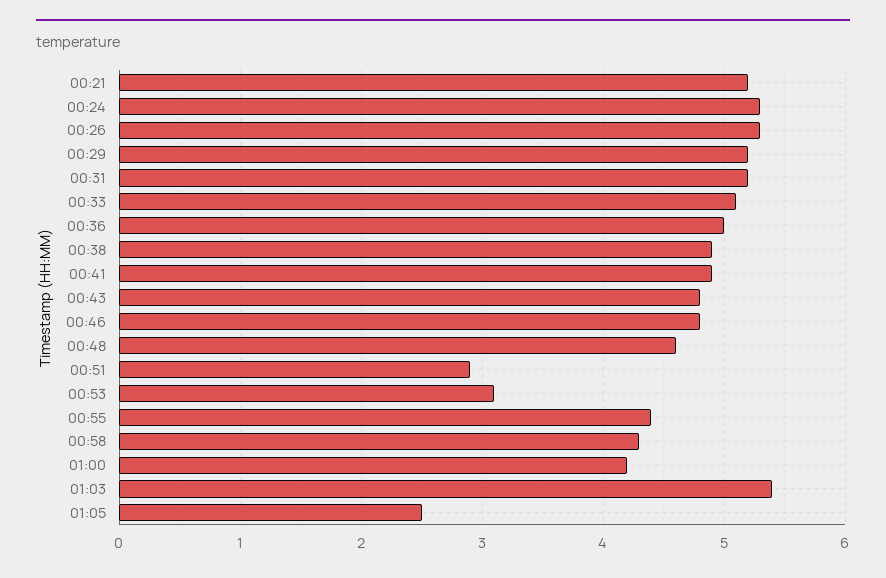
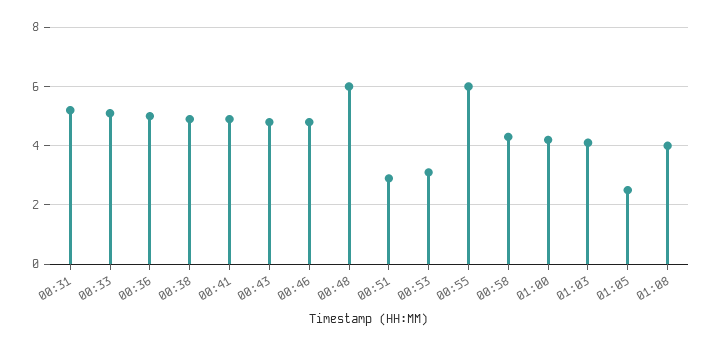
00:21: 5.2 -> none
00:24: 5.3 -> none
00:26: 5.3 -> none
00:29: 5.2 -> none
00:48: 4.6 -> 6
00:55: 4.4 -> 6
01:03: 5.4 -> 4
01:08: none -> 4

